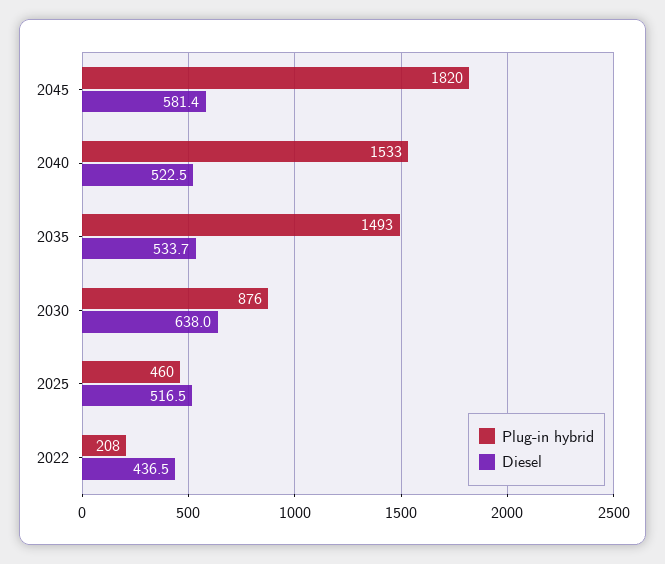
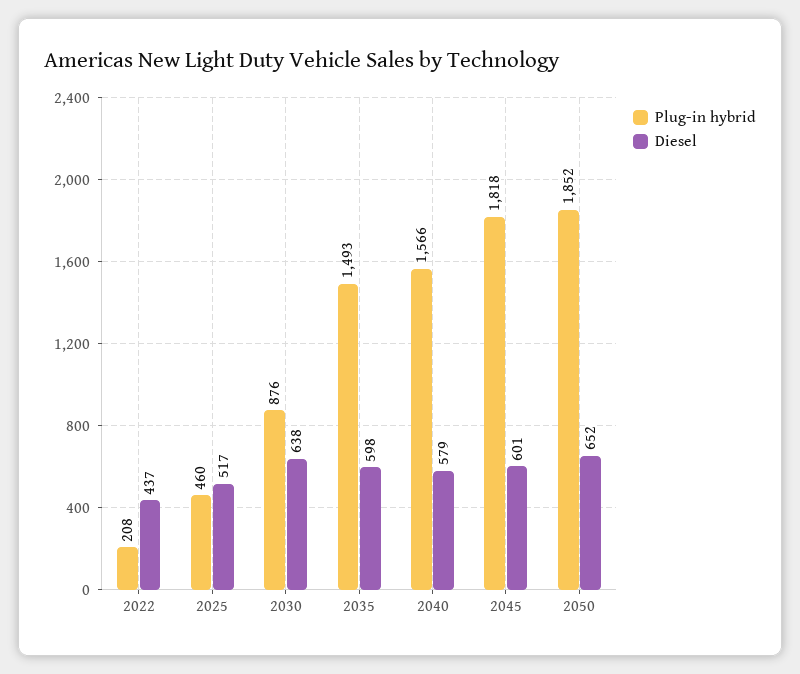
Plug-in hybrid, 2045: 1820 -> 1818
Diesel, 2045: 581.4 -> 601
Plug-in hybrid, 2040: 1533 -> 1566
Diesel, 2040: 522.5 -> 579
Diesel, 2035: 533.7 -> 598
Plug-in hybrid, 2050: none -> 1852
Diesel, 2050: none -> 652

